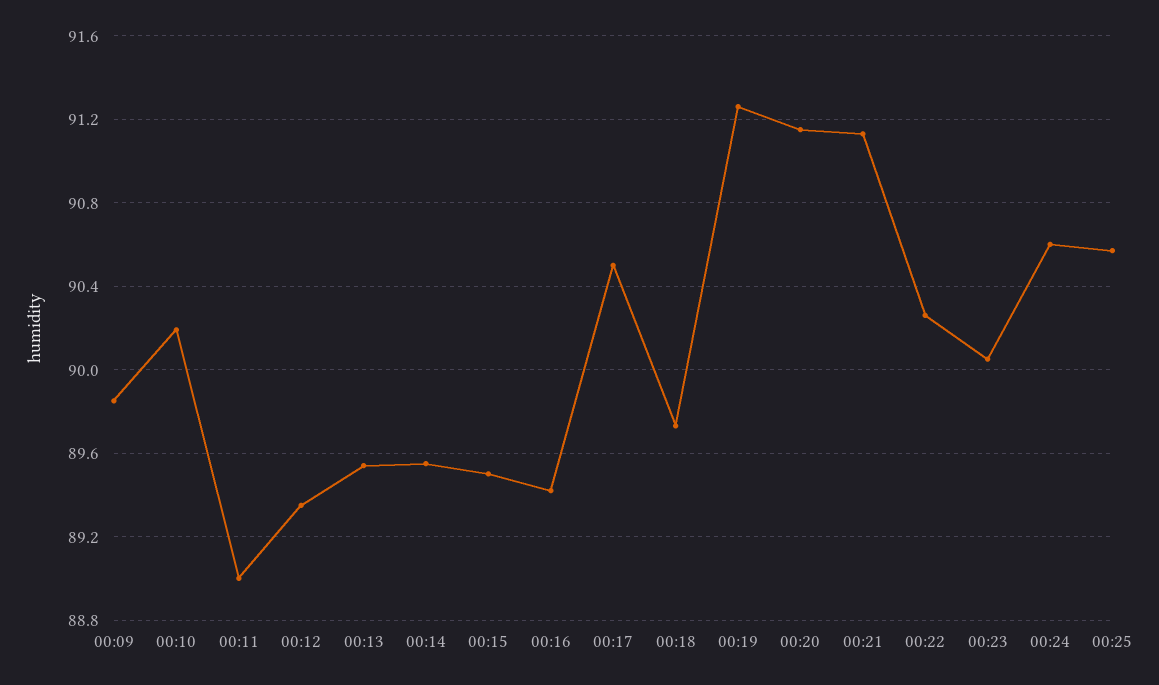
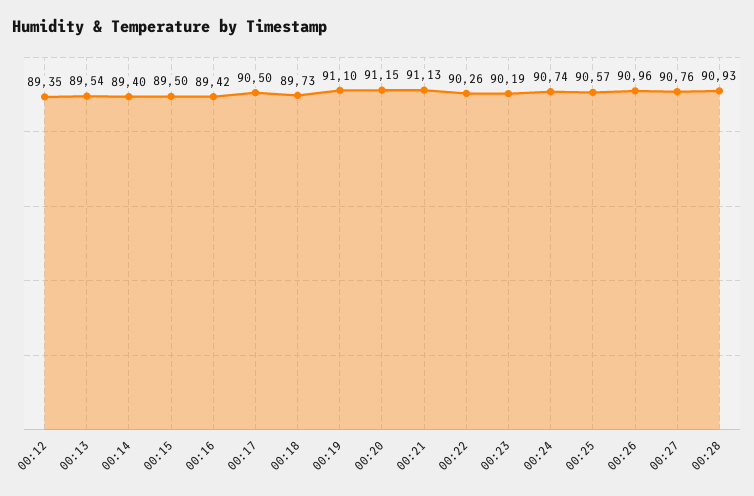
00:09: 89.85 -> none
00:10: 90.2 -> none
00:11: 89 -> none
00:14: 89.55 -> 89.4
00:19: 91.25 -> 91.1
00:23: 90.05 -> 90.19
00:24: 90.6 -> 90.74
00:26: none -> 90.96
00:27: none -> 90.76
00:28: none -> 90.93

